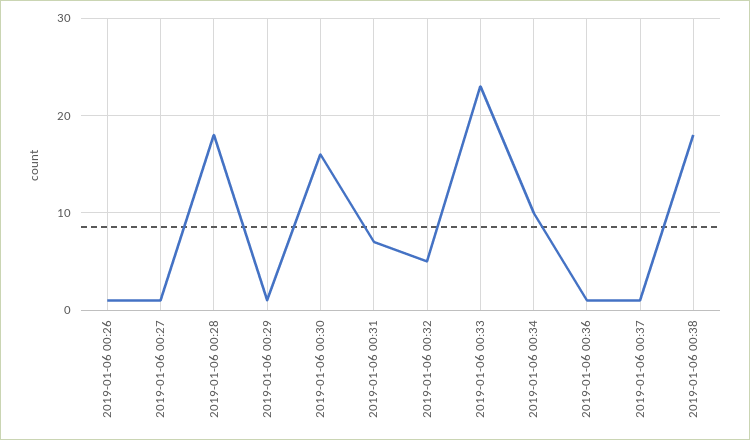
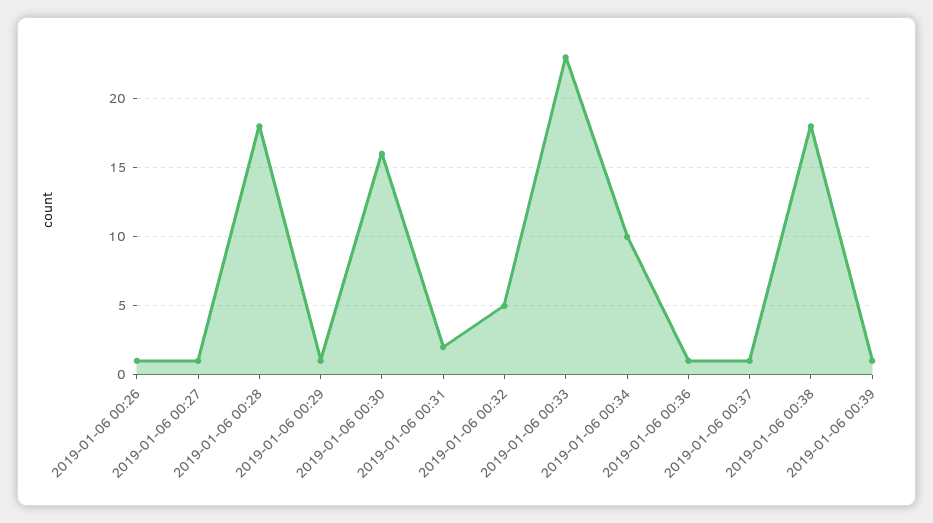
2019-01-06 00:31: 7 -> 2
2019-01-06 00:39: none -> 1

